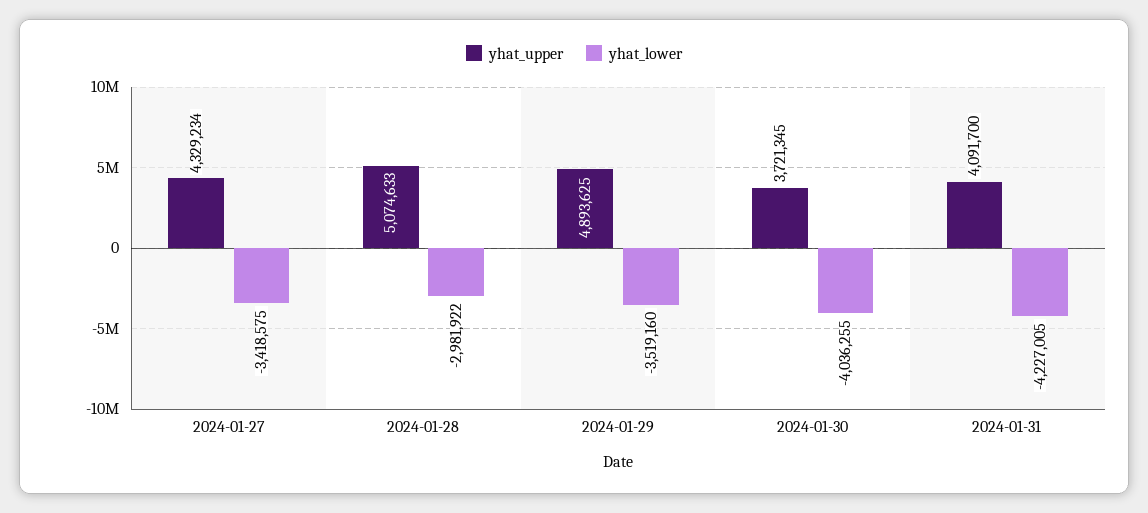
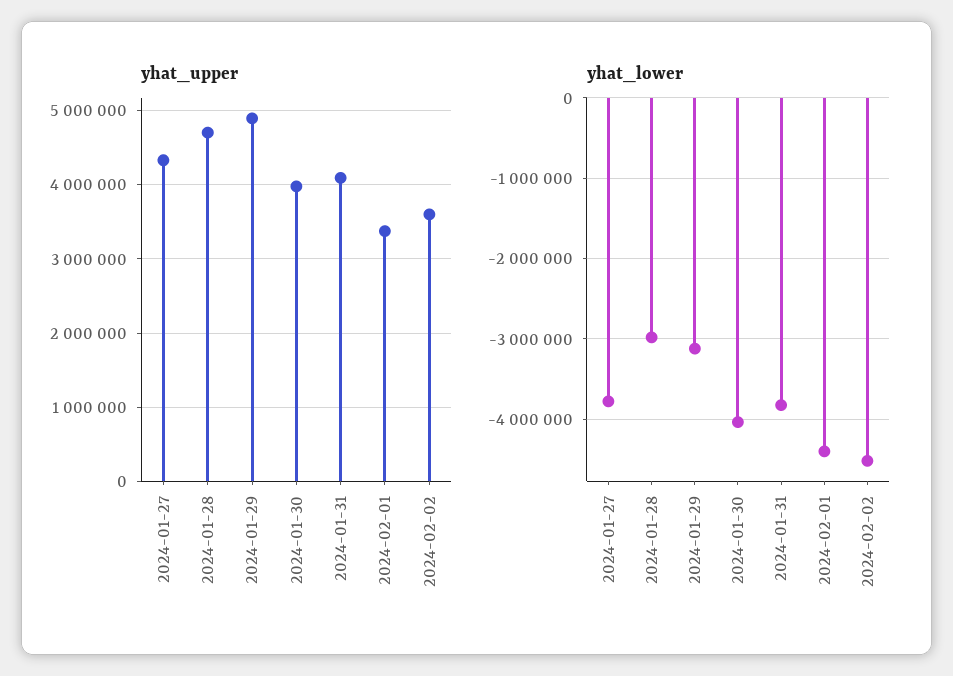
yhat_lower, 2024-01-27: -3418575 -> -3800000
yhat_upper, 2024-01-28: 5074633 -> 4700000
yhat_lower, 2024-01-29: -3519160 -> -3100000
yhat_upper, 2024-01-30: 3721345 -> 4000000
yhat_lower, 2024-01-31: -4227005 -> -3800000
yhat_upper, 2024-02-01: none -> 3400000
yhat_upper, 2024-02-02: none -> 3600000
yhat_lower, 2024-02-01: none -> -4400000
yhat_lower, 2024-02-02: none -> -4500000

